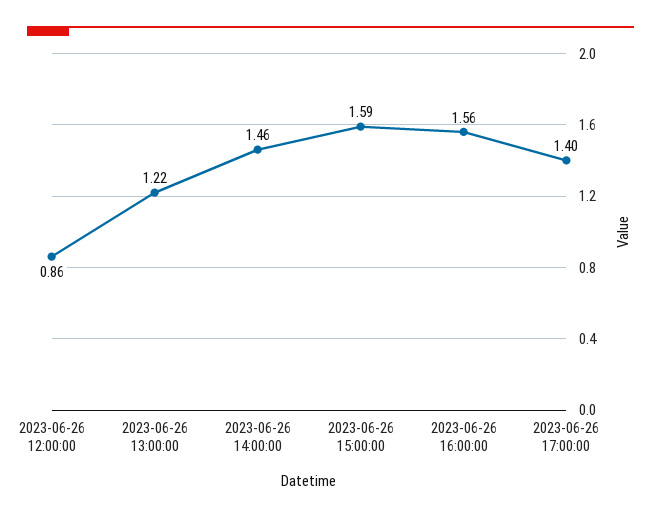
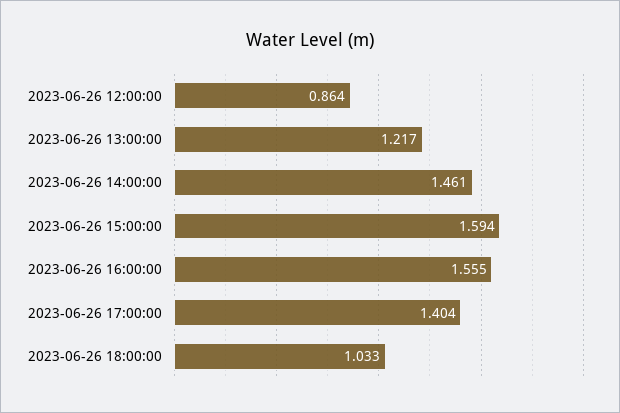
2023-06-26 18:00:00: none -> 1.033

